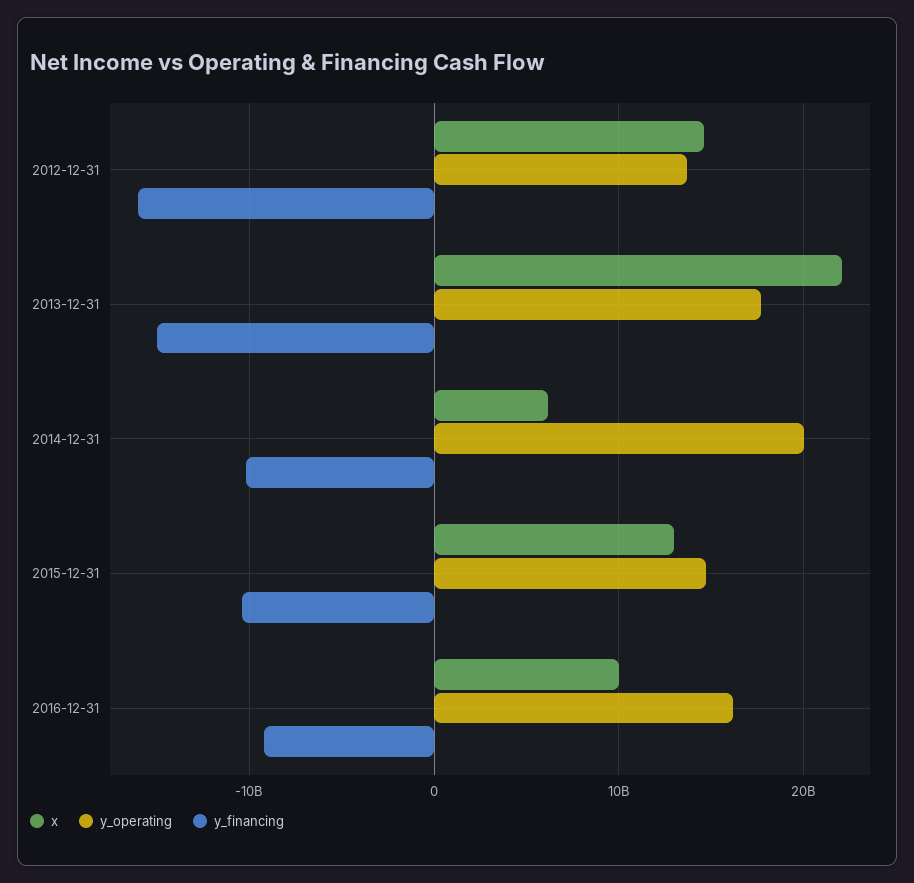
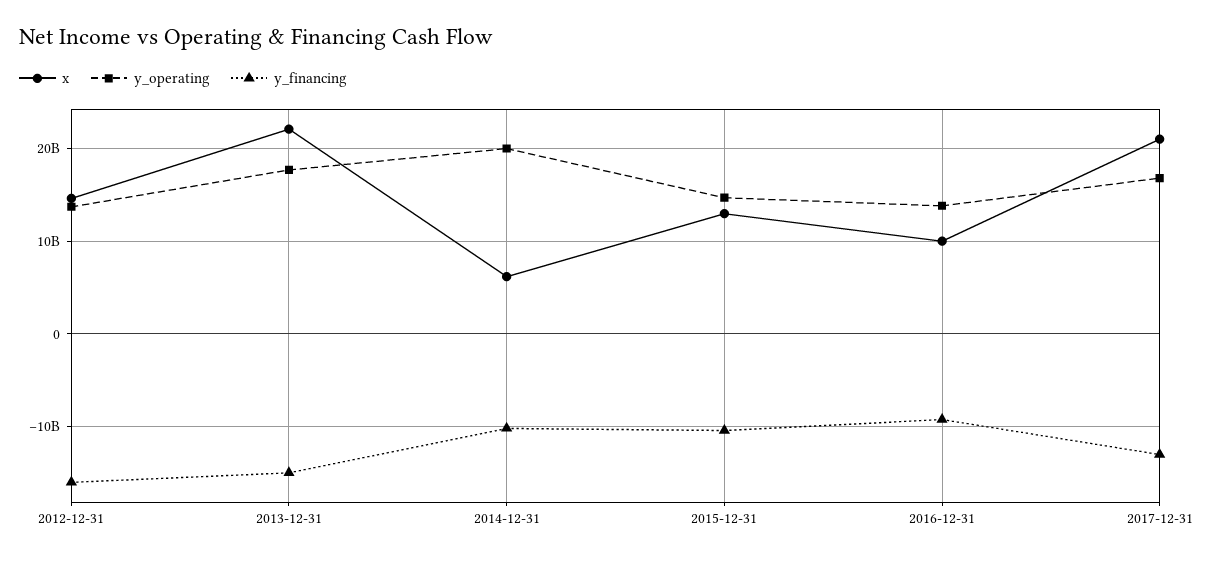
y_operating, 2016-12-31: 16000000000 -> 14000000000
x, 2017-12-31: none -> 21000000000
y_operating, 2017-12-31: none -> 17000000000
y_financing, 2017-12-31: none -> -13000000000

